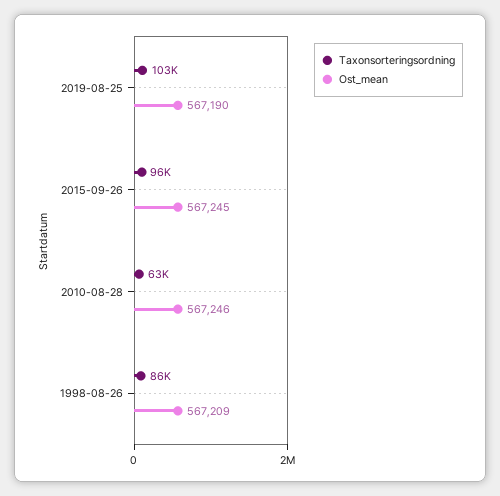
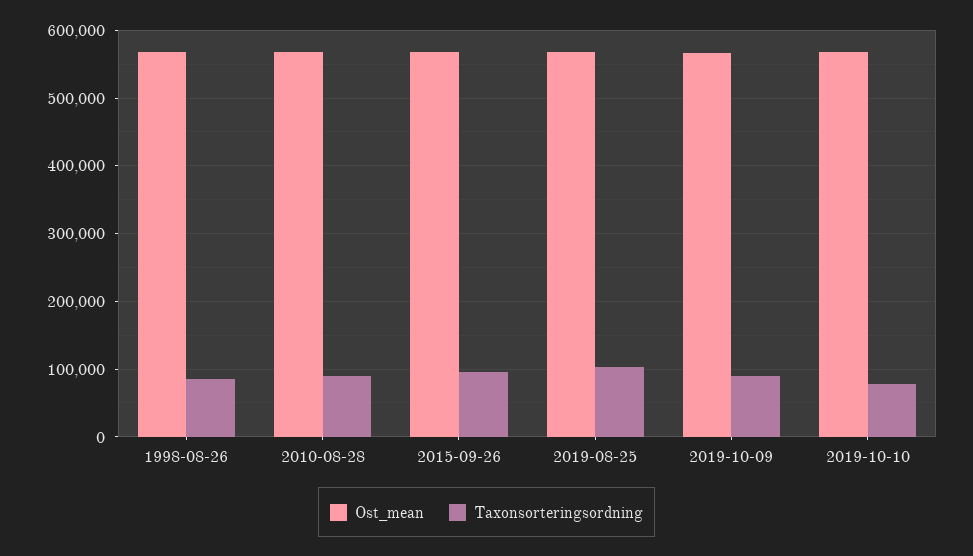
Taxonsorteringsordning, 2010-08-28: 63000 -> 90000
Ost_mean, 2019-10-09: none -> 570000
Taxonsorteringsordning, 2019-10-09: none -> 90000
Ost_mean, 2019-10-10: none -> 570000
Taxonsorteringsordning, 2019-10-10: none -> 80000

